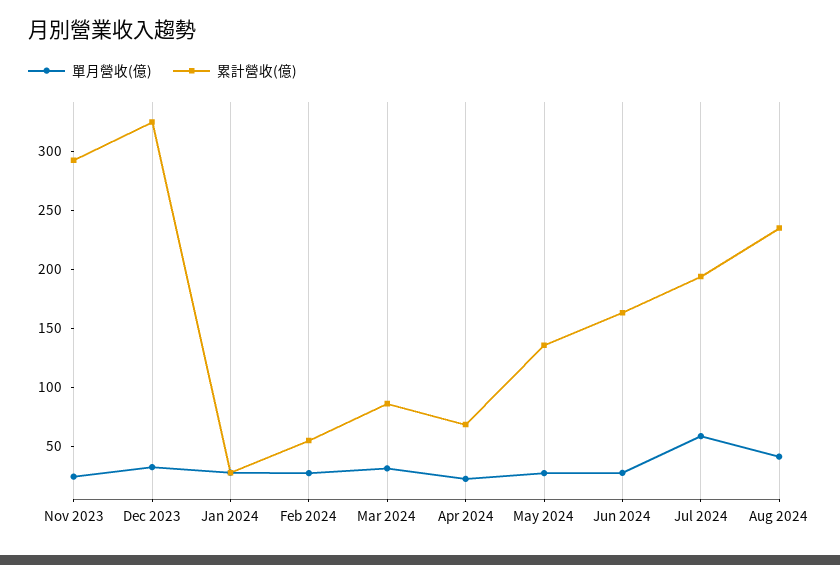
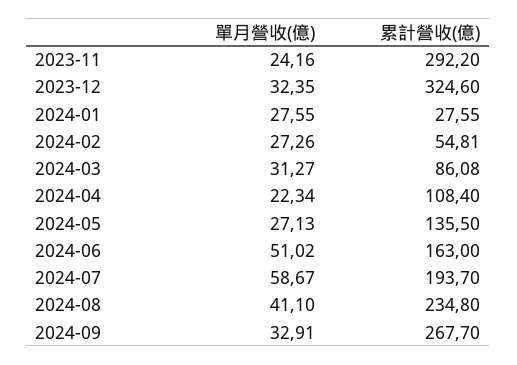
累計營收(億), Apr 2024: 70 -> 108.4
單月營收(億), Jun 2024: 30 -> 51.02
單月營收(億), 2024-09: none -> 32.91
累計營收(億), 2024-09: none -> 267.7

